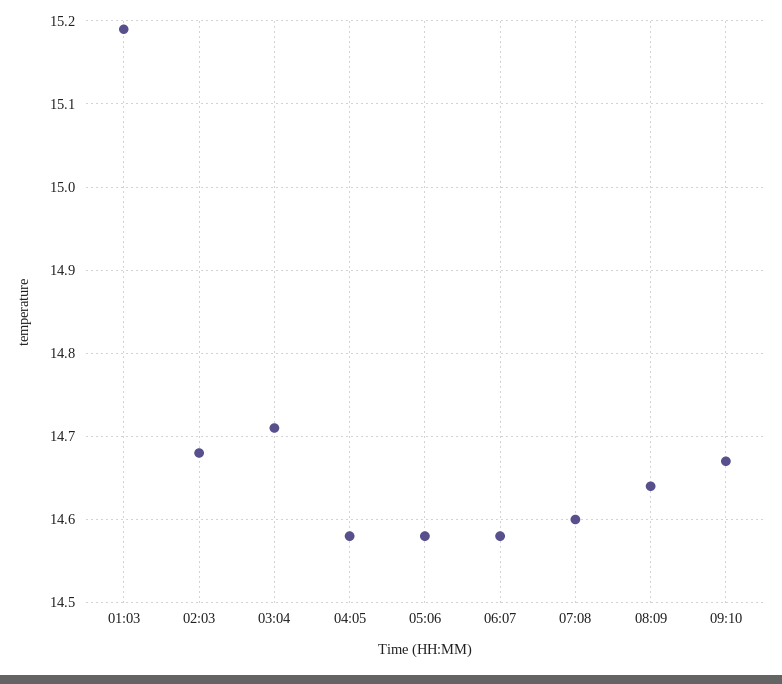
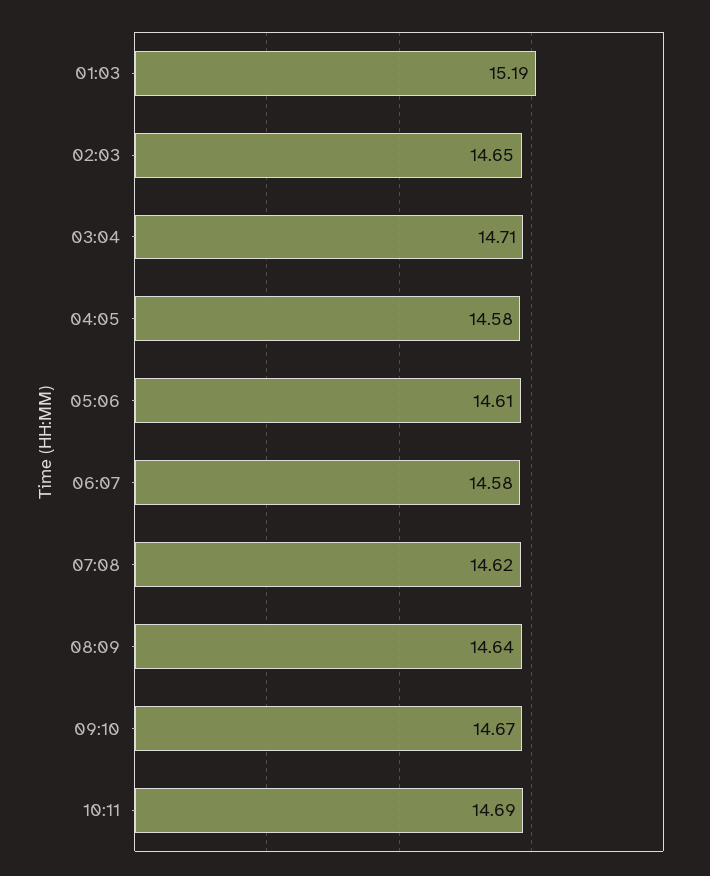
02:03: 14.68 -> 14.65
05:06: 14.58 -> 14.61
07:08: 14.6 -> 14.62
10:11: none -> 14.69

